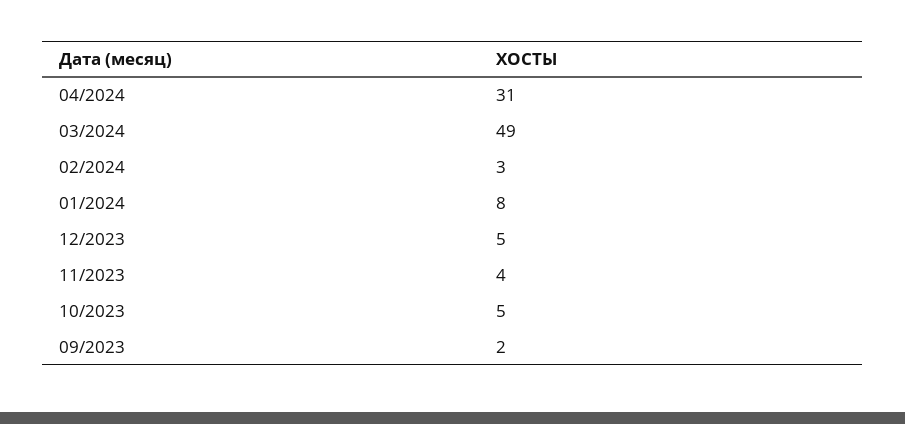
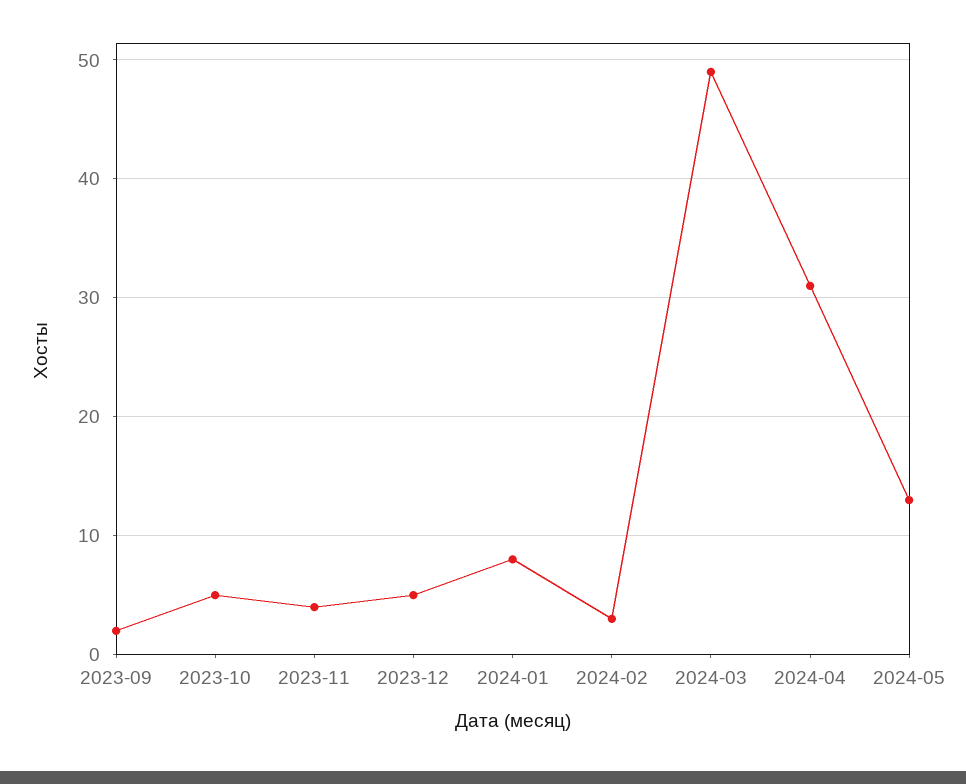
2024-05: none -> 13

